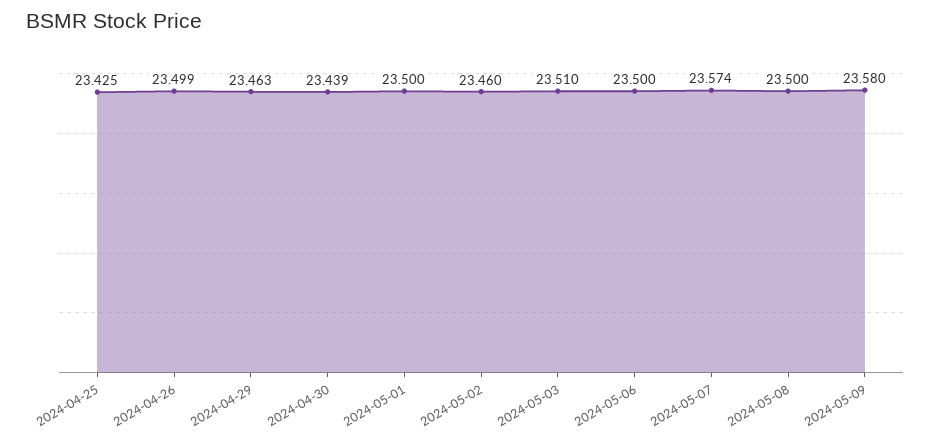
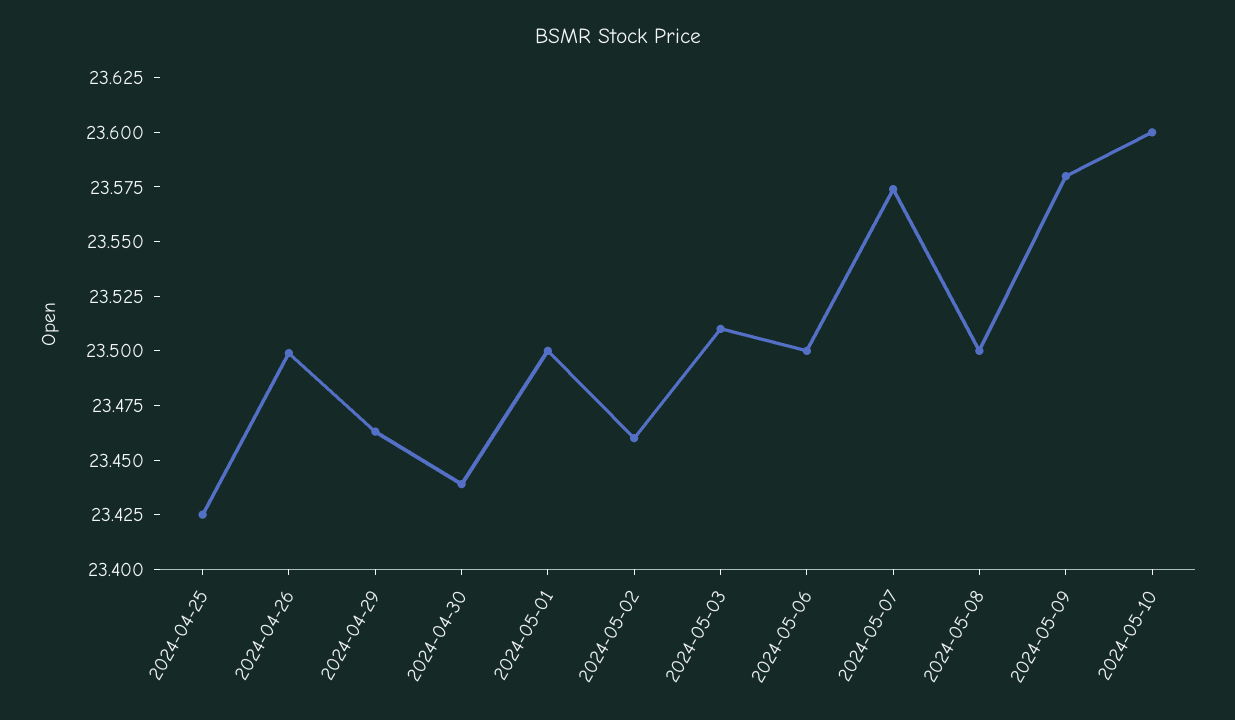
2024-05-10: none -> 23.6

